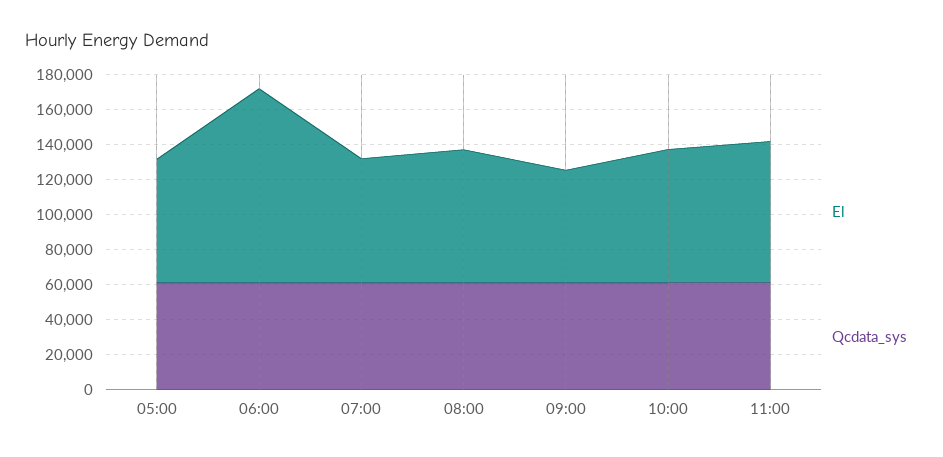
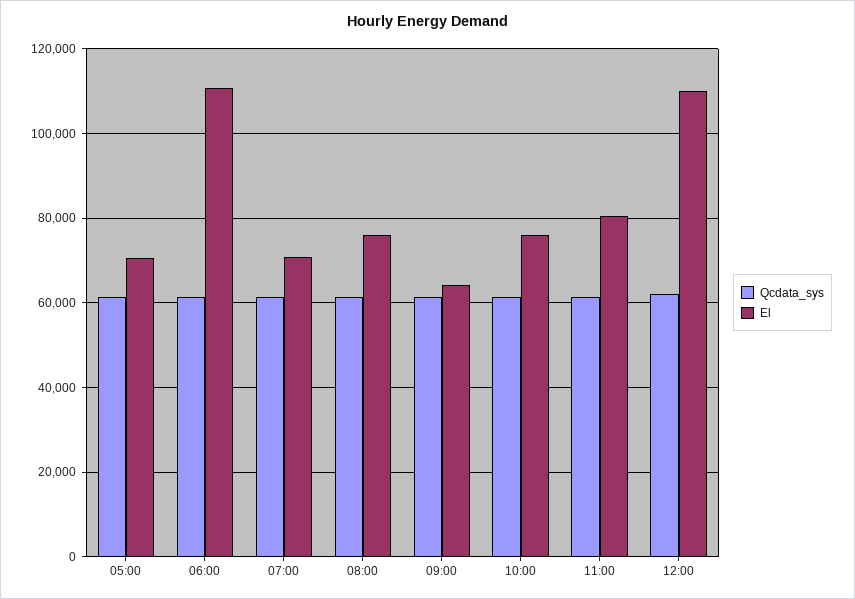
Qcdata_sys, 12:00: none -> 62000
El, 12:00: none -> 110000

